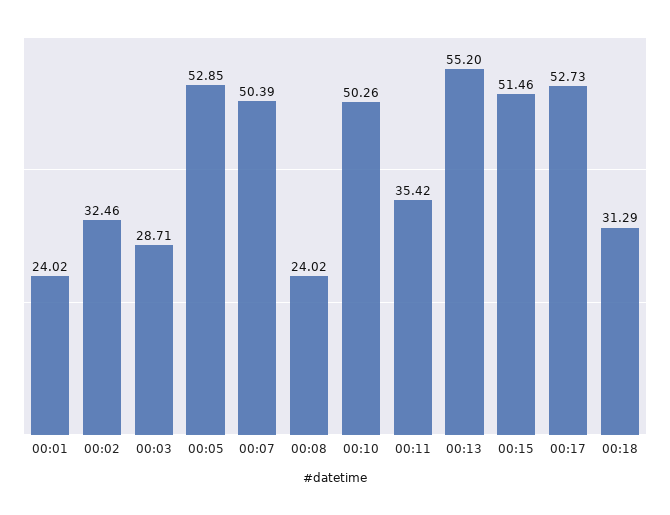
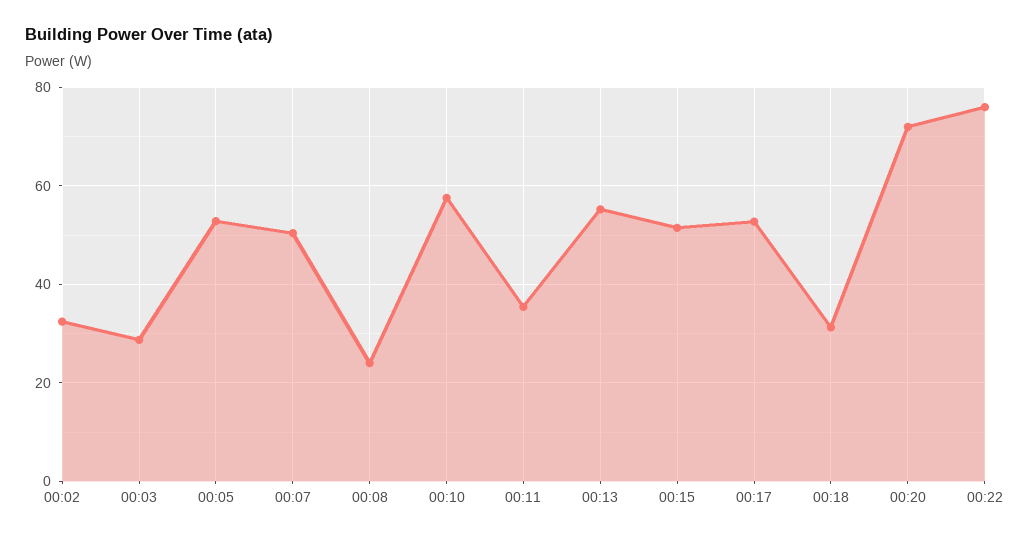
00:01: 24.02 -> none
00:10: 50.26 -> 58
00:20: none -> 72
00:22: none -> 76

